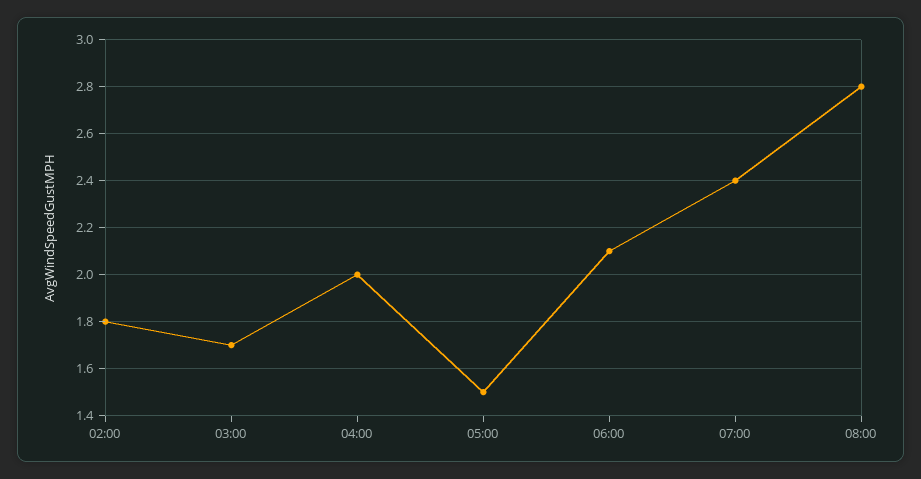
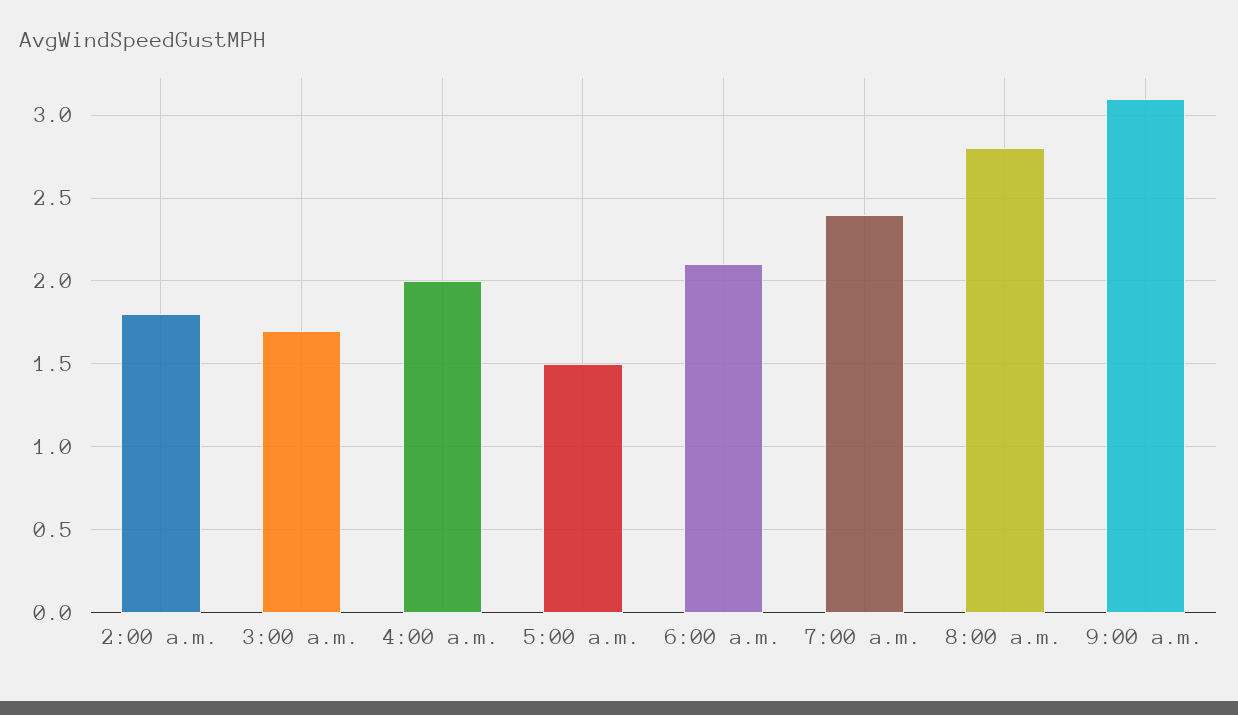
9:00 a.m.: none -> 3.1

